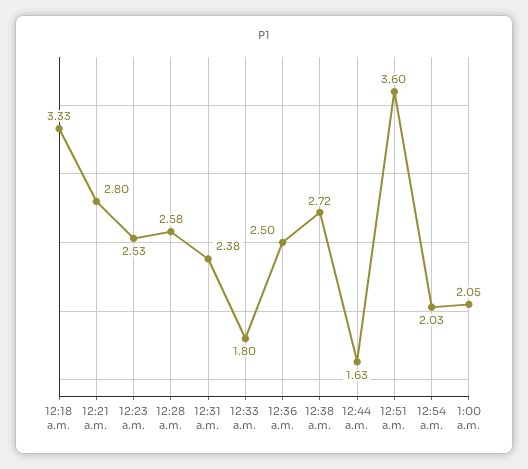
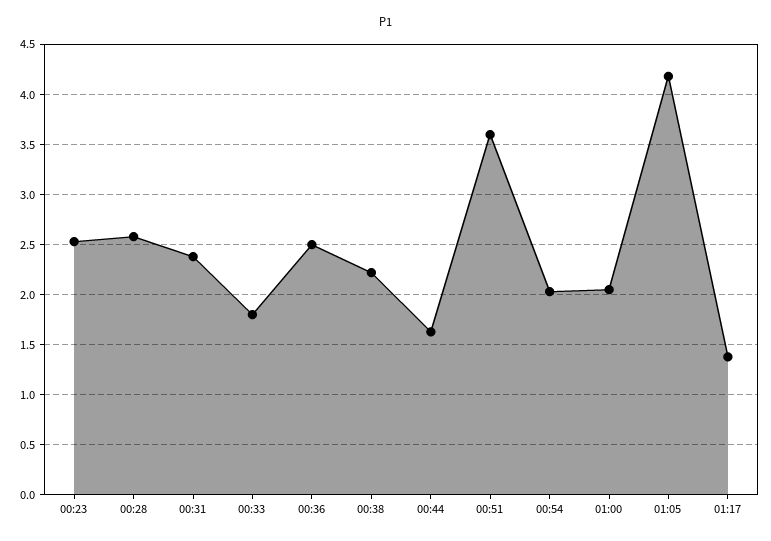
12:18 a.m.: 3.33 -> none
12:21 a.m.: 2.8 -> none
12:38 a.m.: 2.72 -> 2.2
01:05: none -> 4.2
01:17: none -> 1.4

